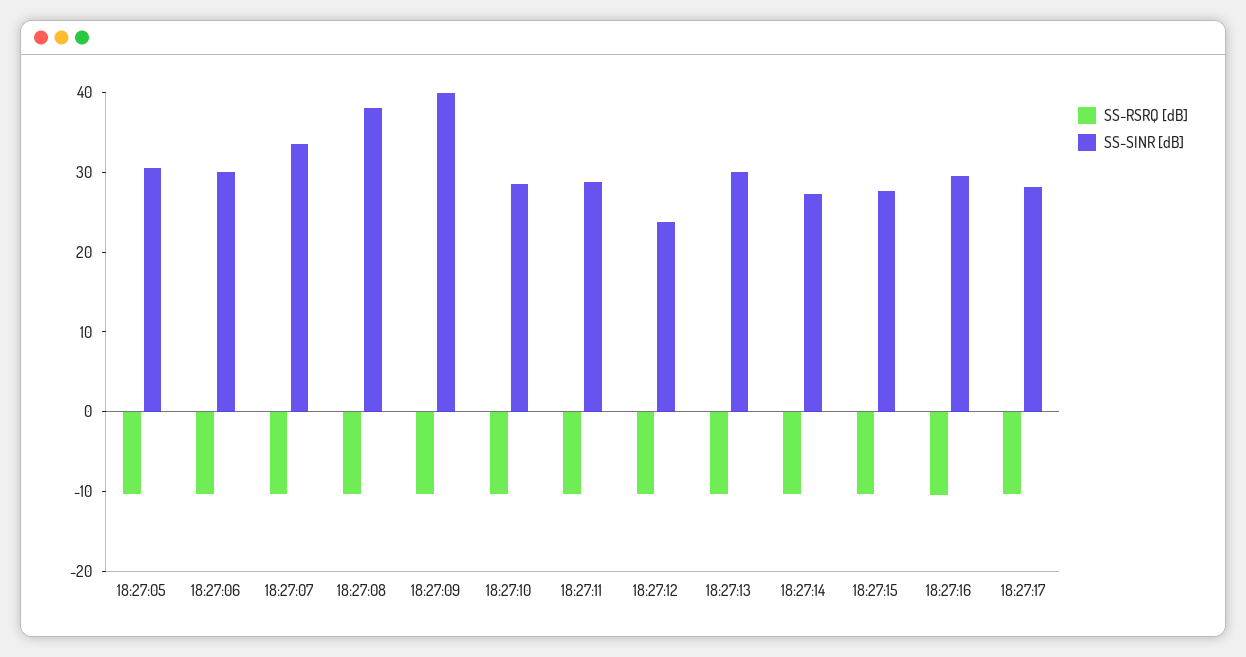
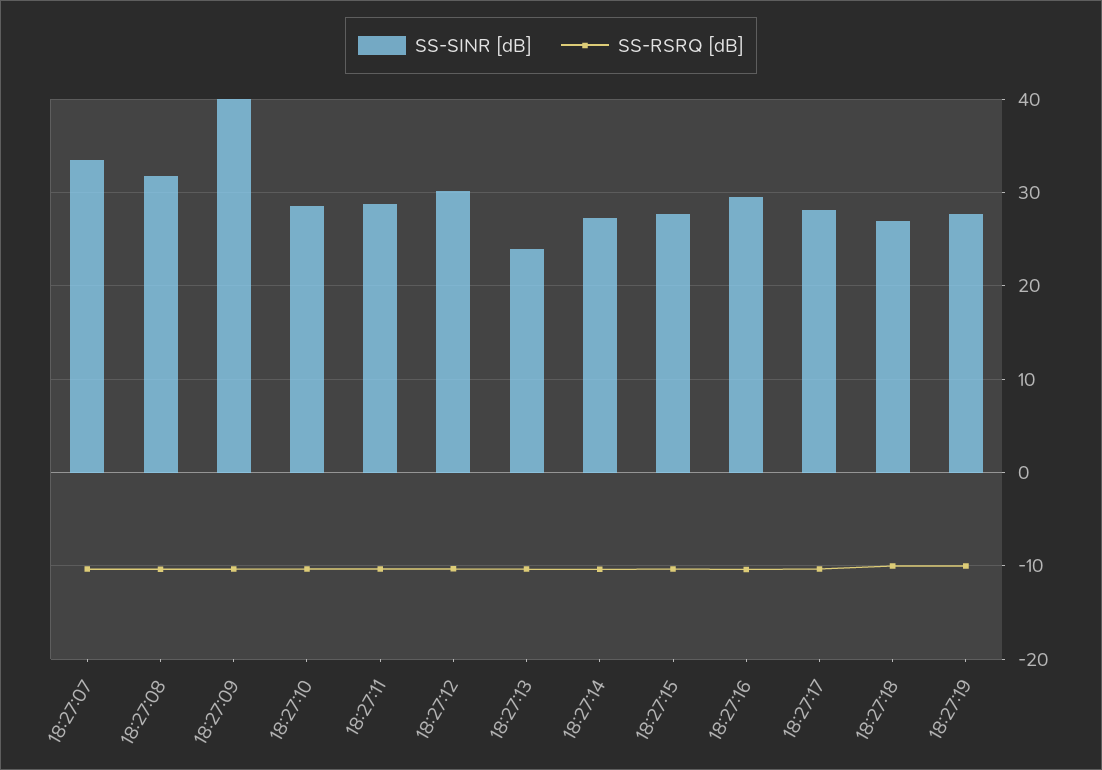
SS-RSRQ [dB], 18:27:05: -10 -> none
SS-SINR [dB], 18:27:05: 30 -> none
SS-RSRQ [dB], 18:27:06: -10 -> none
SS-SINR [dB], 18:27:06: 30 -> none
SS-SINR [dB], 18:27:08: 38 -> 32
SS-SINR [dB], 18:27:12: 24 -> 30
SS-SINR [dB], 18:27:13: 30 -> 24
SS-SINR [dB], 18:27:18: none -> 27
SS-RSRQ [dB], 18:27:18: none -> -10
SS-SINR [dB], 18:27:19: none -> 28
SS-RSRQ [dB], 18:27:19: none -> -10

